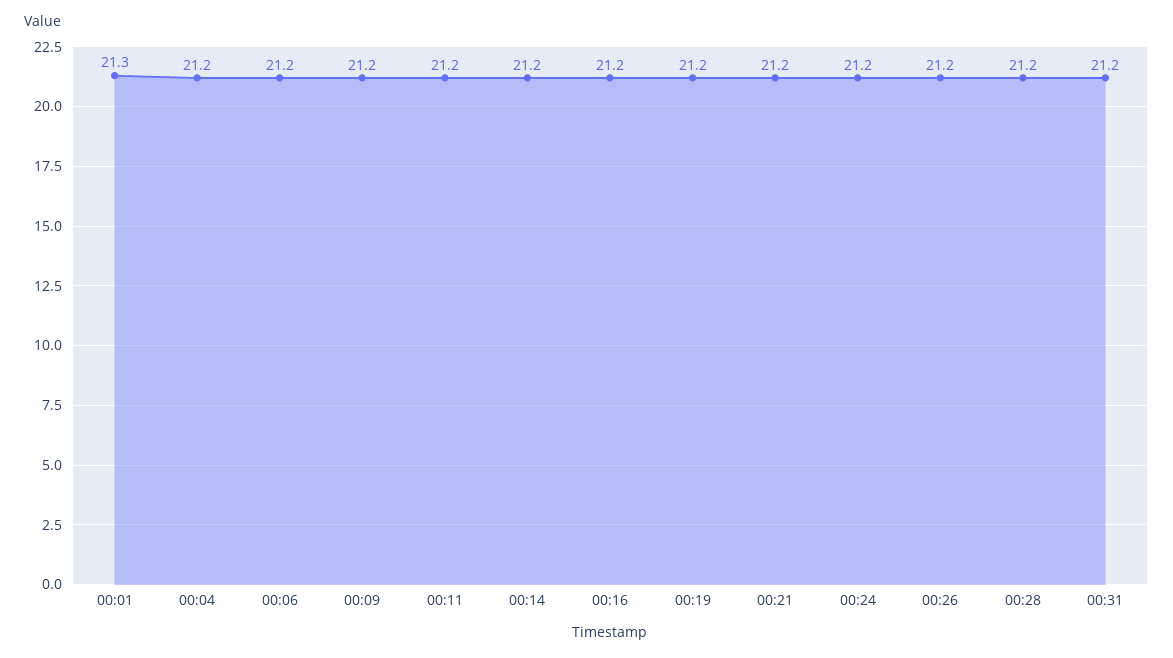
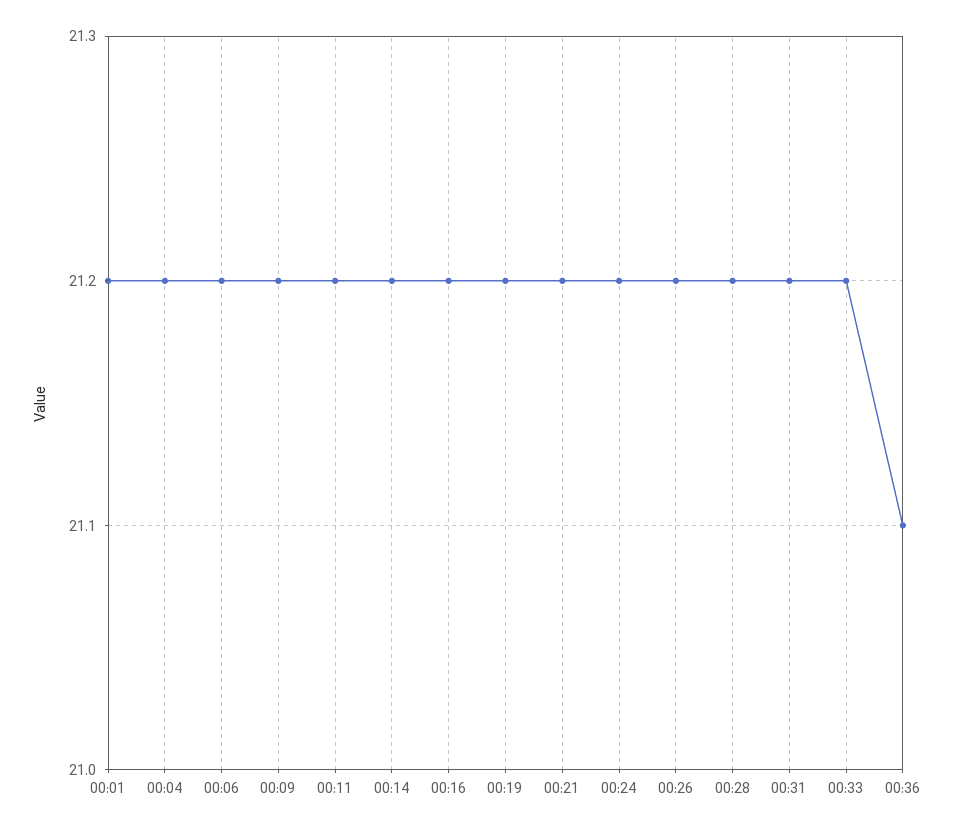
00:01: 21.3 -> 21.2
00:33: none -> 21.2
00:36: none -> 21.1

